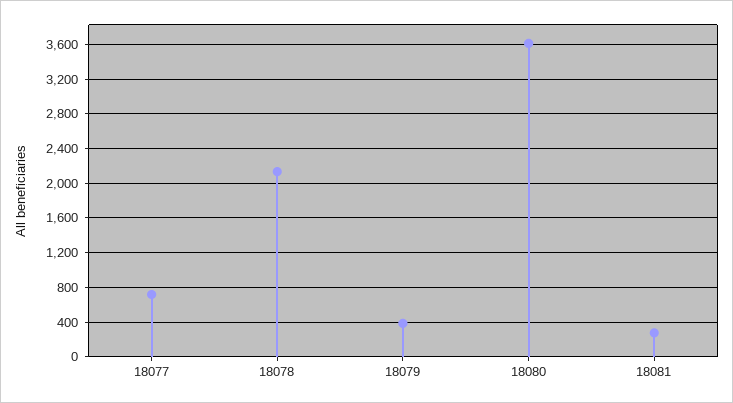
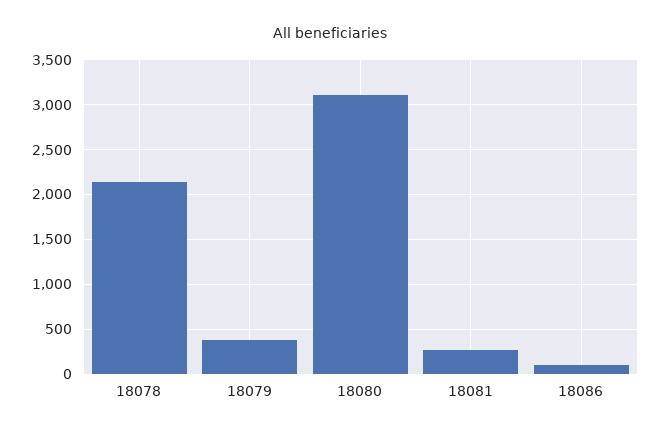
18077: 700 -> none
18080: 3600 -> 3100
18086: none -> 100

